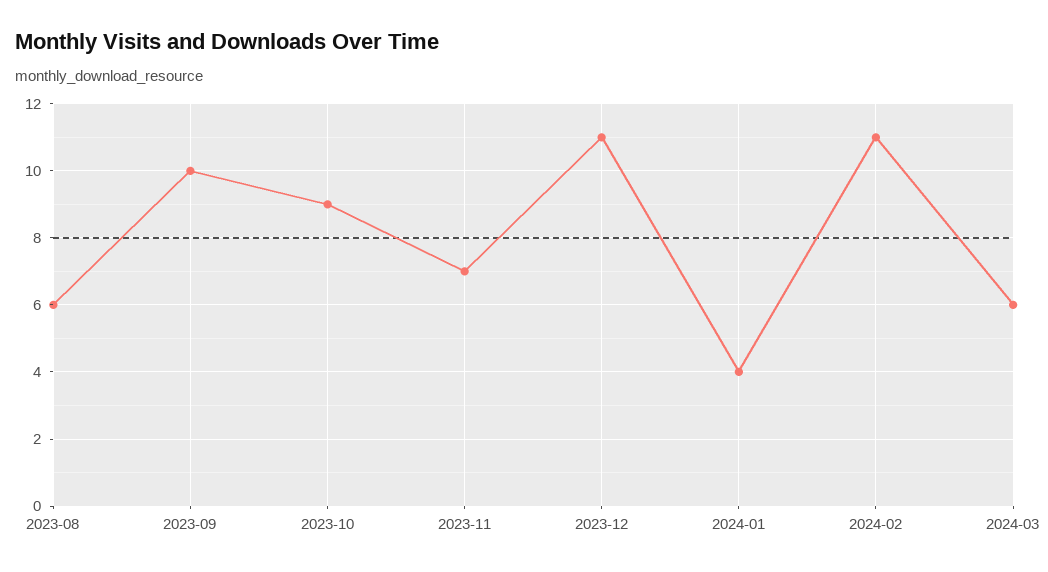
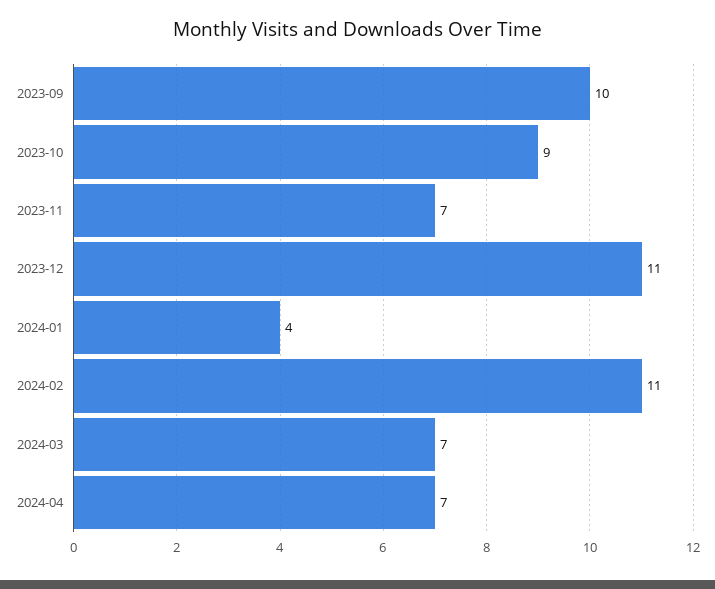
2023-08: 6 -> none
2024-03: 6 -> 7
2024-04: none -> 7

